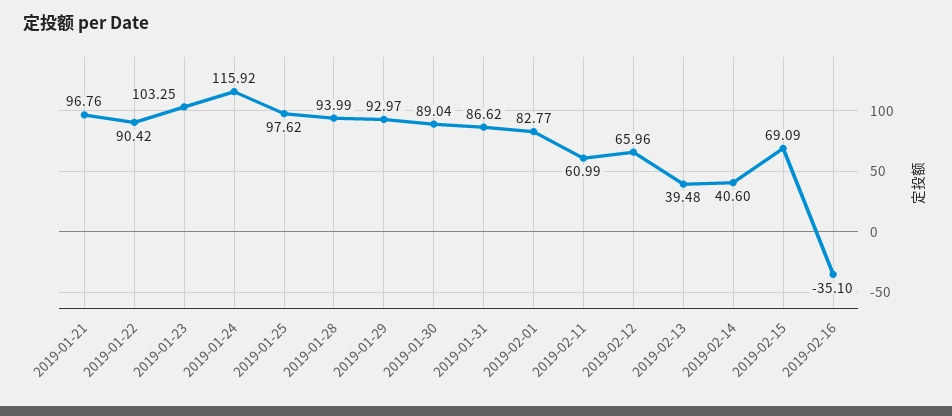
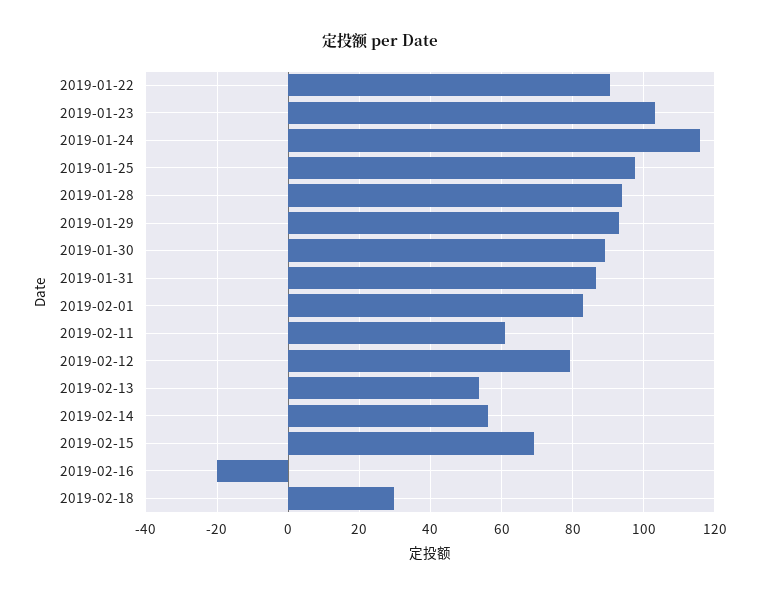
2019-01-21: 96.76 -> none
2019-02-12: 65.96 -> 80
2019-02-13: 39.48 -> 54
2019-02-14: 40.6 -> 56
2019-02-16: -35.1 -> -20
2019-02-18: none -> 30

